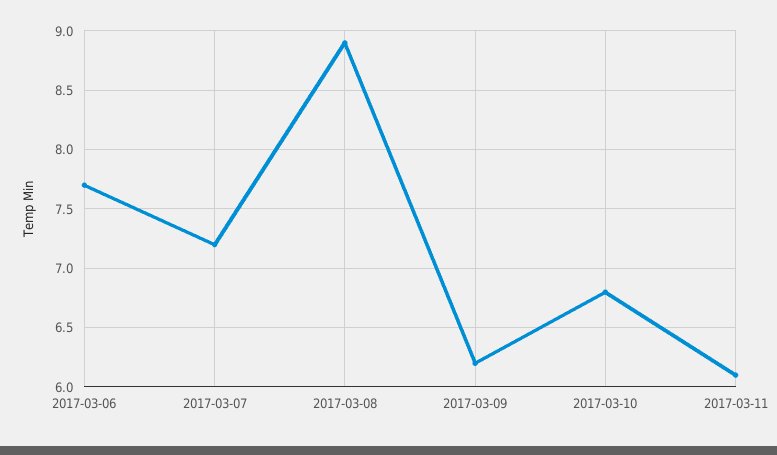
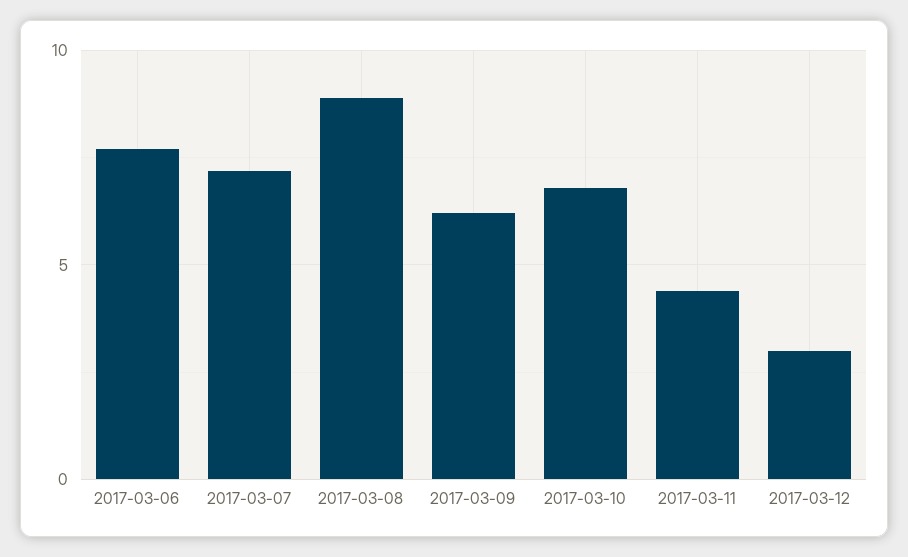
2017-03-11: 6.1 -> 4.5
2017-03-12: none -> 3

